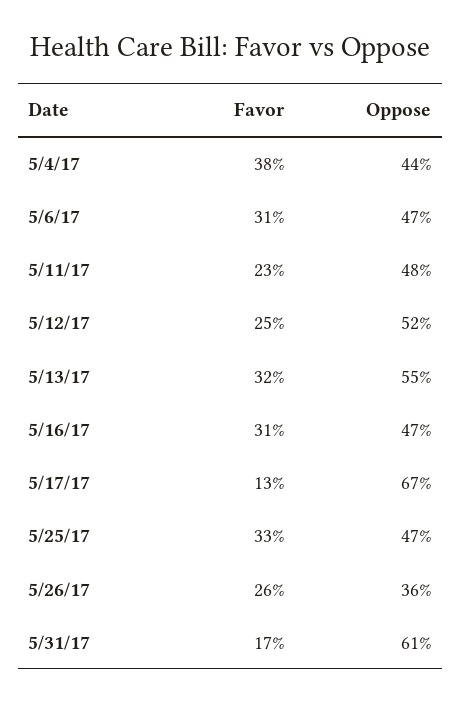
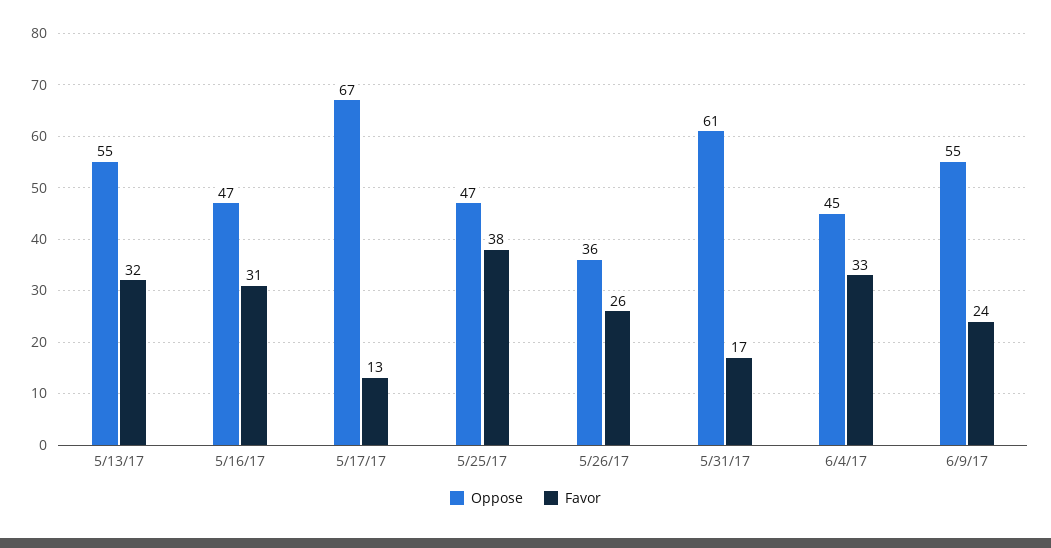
Favor, 5/4/17: 38 -> none
Oppose, 5/4/17: 44 -> none
Favor, 5/6/17: 31 -> none
Oppose, 5/6/17: 47 -> none
Favor, 5/11/17: 23 -> none
Oppose, 5/11/17: 48 -> none
Favor, 5/12/17: 25 -> none
Oppose, 5/12/17: 52 -> none
Favor, 5/25/17: 33 -> 38
Oppose, 6/4/17: none -> 45
Favor, 6/4/17: none -> 33
Oppose, 6/9/17: none -> 55
Favor, 6/9/17: none -> 24

